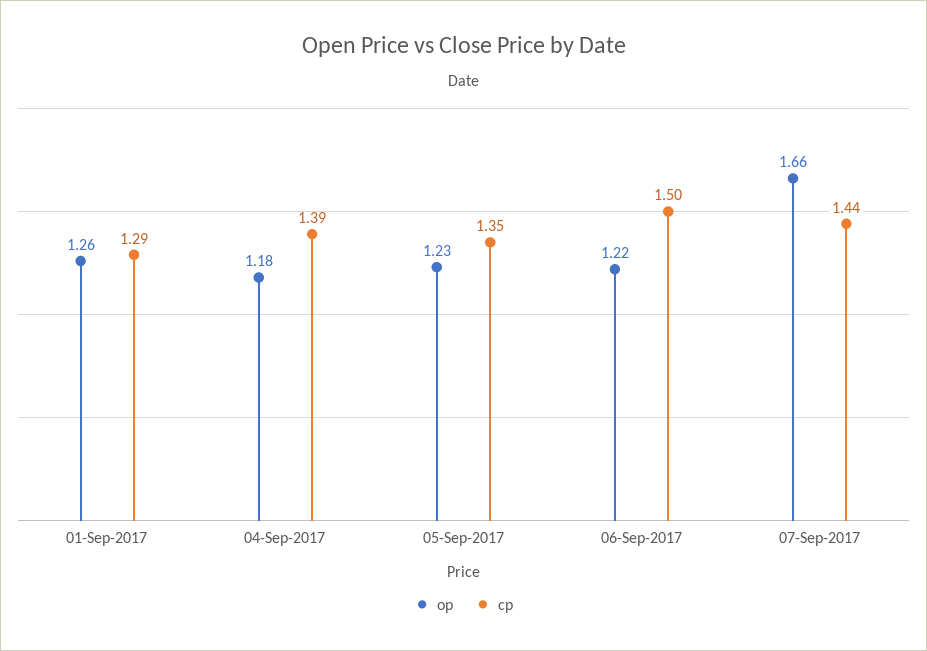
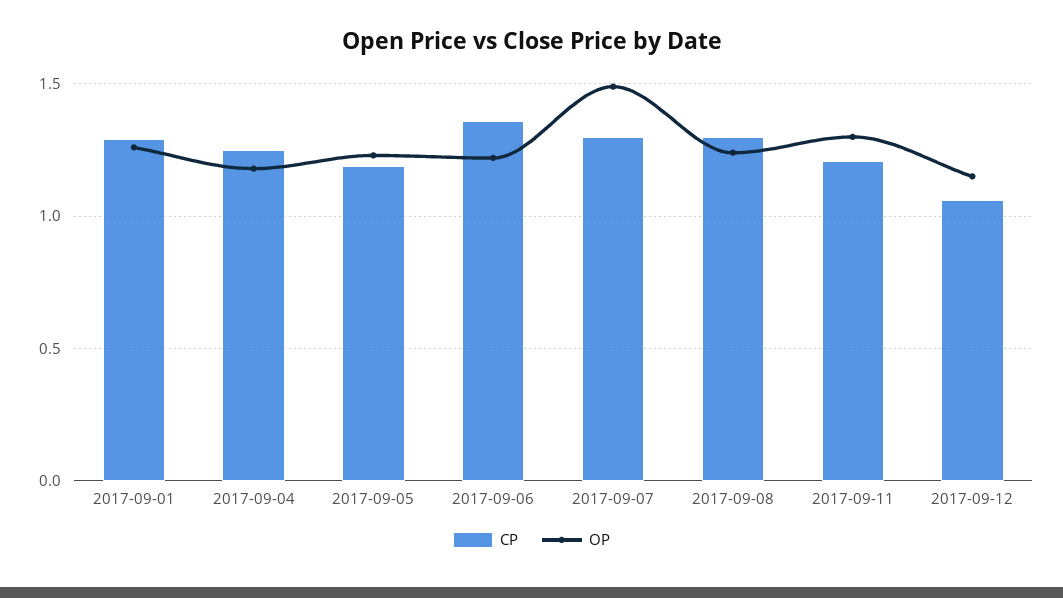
cp, 04-Sep-2017: 1.39 -> 1.25
cp, 05-Sep-2017: 1.35 -> 1.2
cp, 06-Sep-2017: 1.5 -> 1.35
op, 07-Sep-2017: 1.66 -> 1.5
cp, 07-Sep-2017: 1.44 -> 1.3
cp, 2017-09-08: none -> 1.3
op, 2017-09-08: none -> 1.25
cp, 2017-09-11: none -> 1.2
op, 2017-09-11: none -> 1.3
cp, 2017-09-12: none -> 1.05
op, 2017-09-12: none -> 1.15

